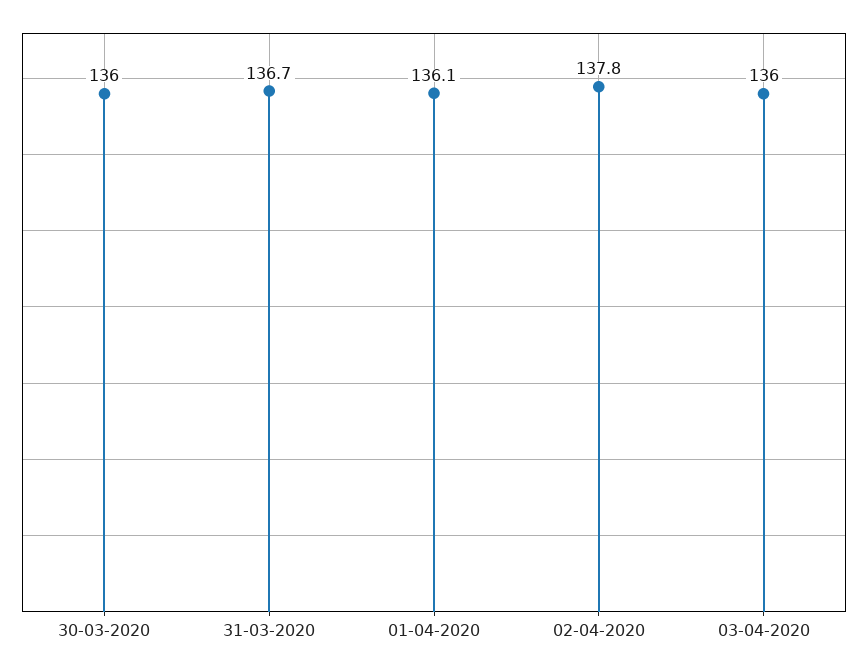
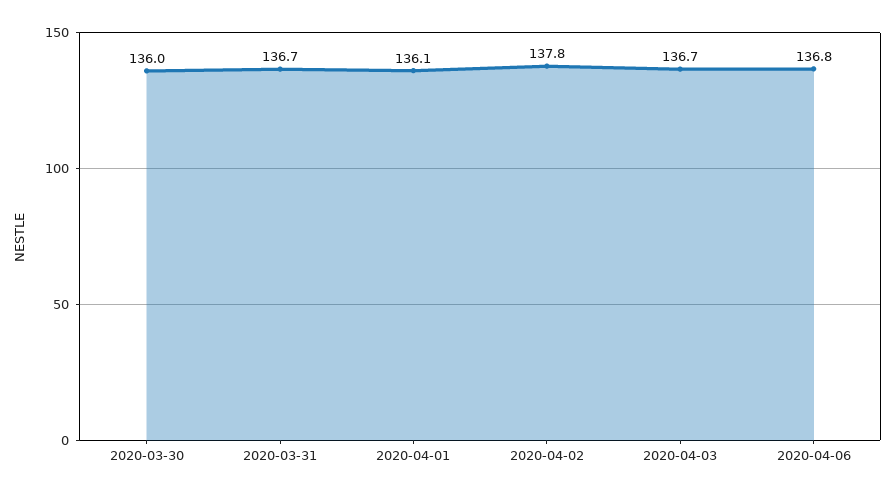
03-04-2020: 136 -> 136.7
2020-04-06: none -> 136.8

